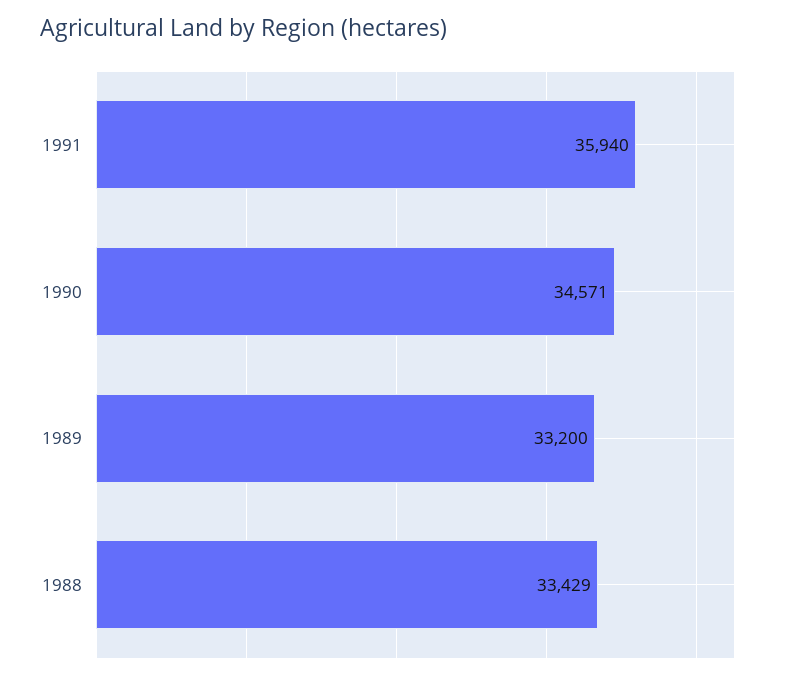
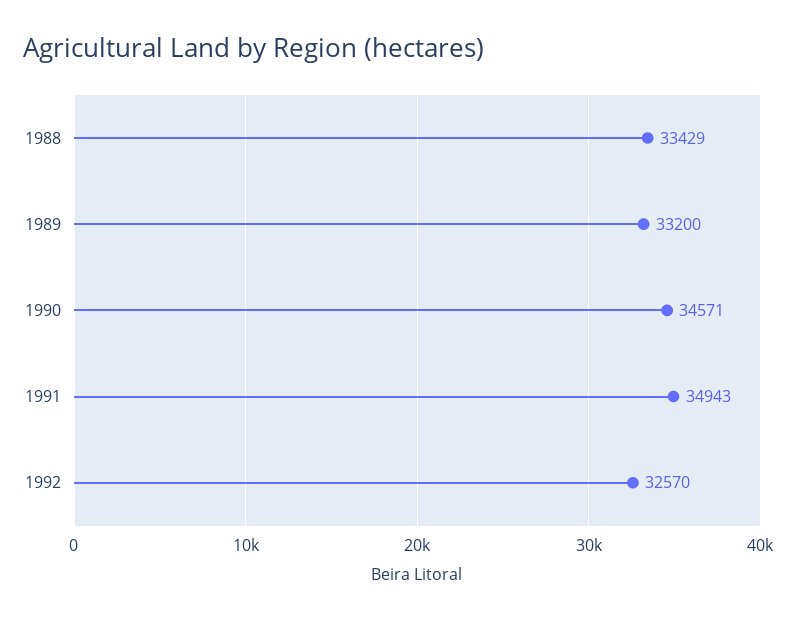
1991: 35940 -> 34943
1992: none -> 32570

